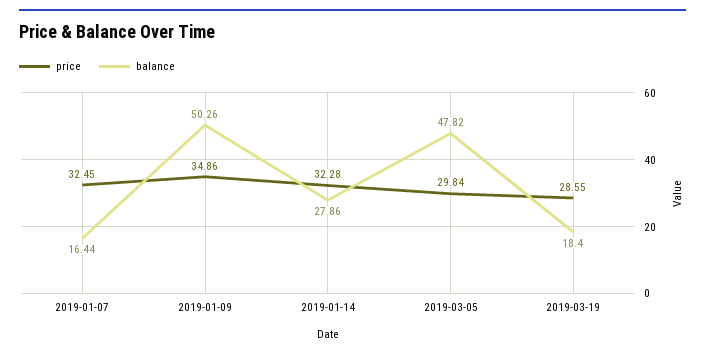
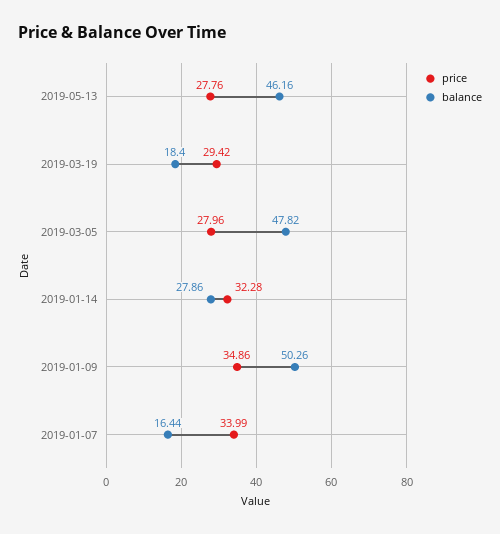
price, 2019-01-07: 32.45 -> 33.99
price, 2019-03-05: 29.84 -> 27.96
price, 2019-03-19: 28.55 -> 29.42
price, 2019-05-13: none -> 27.76
balance, 2019-05-13: none -> 46.16

